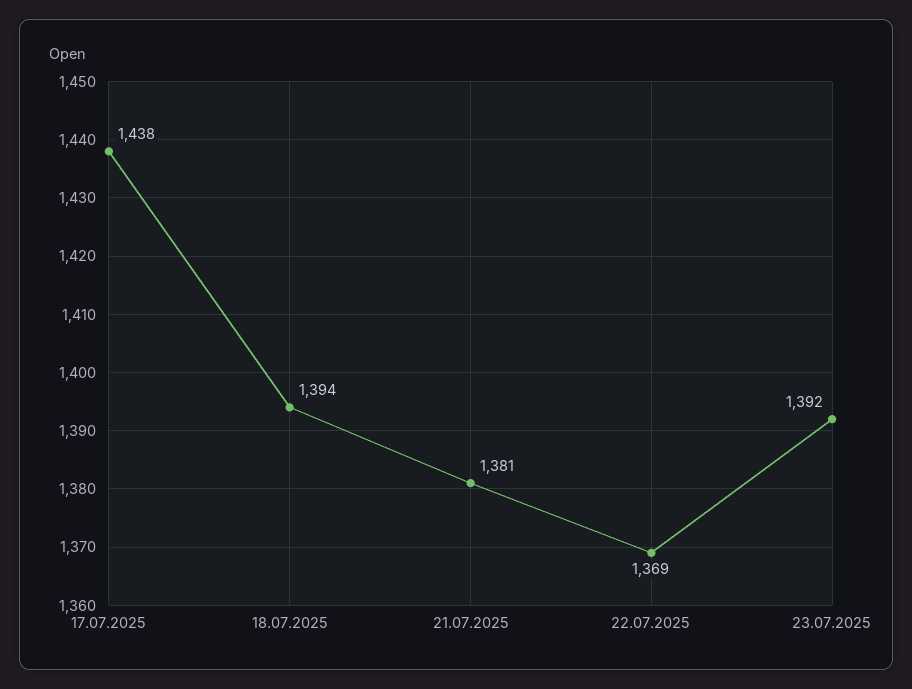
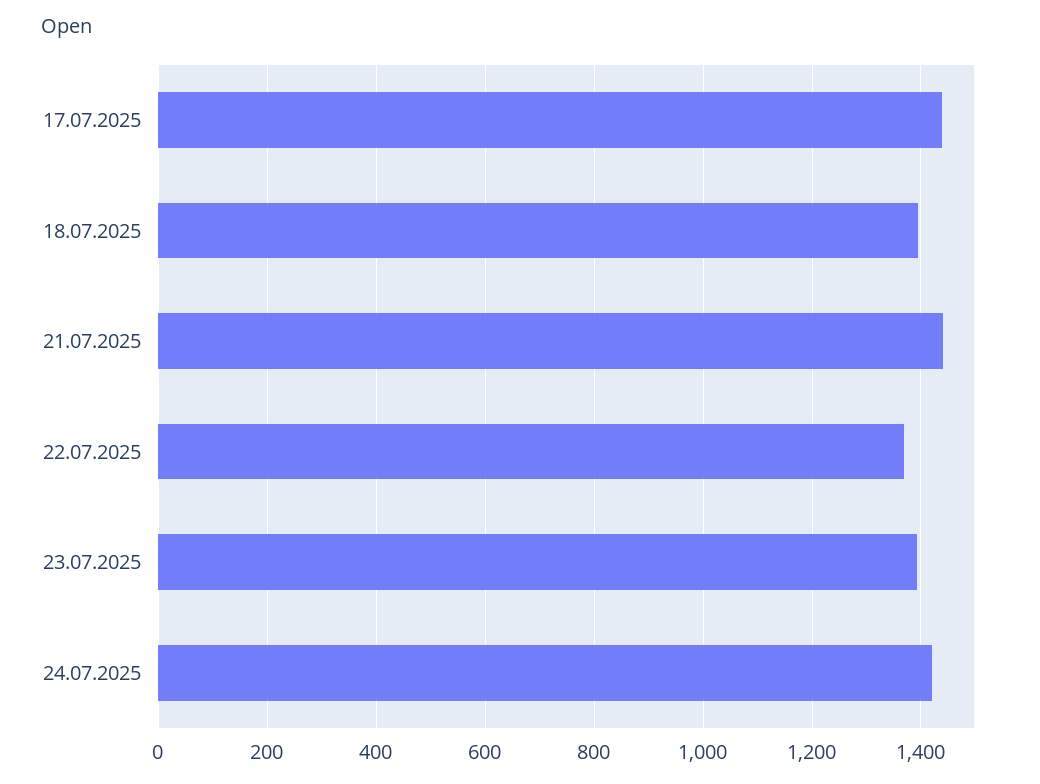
21.07.2025: 1381 -> 1440
24.07.2025: none -> 1420

